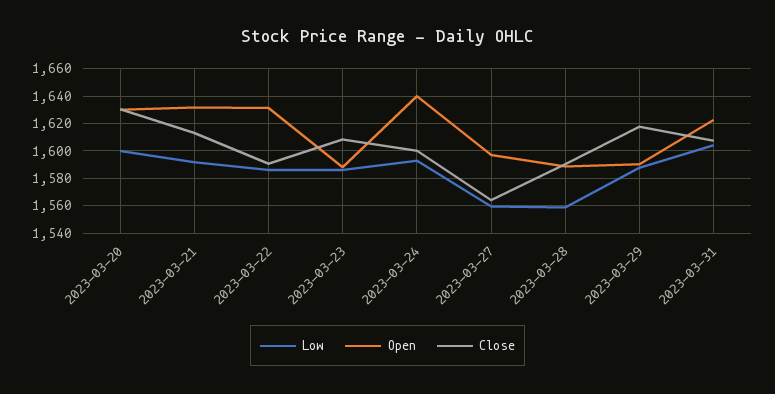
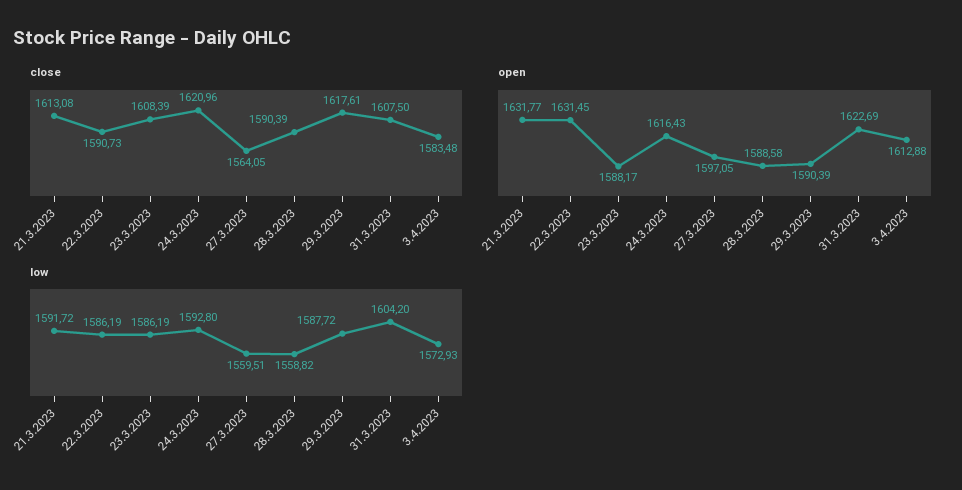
Low, 2023-03-20: 1600 -> none
Open, 2023-03-20: 1630 -> none
Close, 2023-03-20: 1630 -> none
Open, 2023-03-24: 1640 -> 1616.43
Close, 2023-03-24: 1600 -> 1620.96
Close, 3.4.2023: none -> 1583.48
Open, 3.4.2023: none -> 1612.88
Low, 3.4.2023: none -> 1572.93

